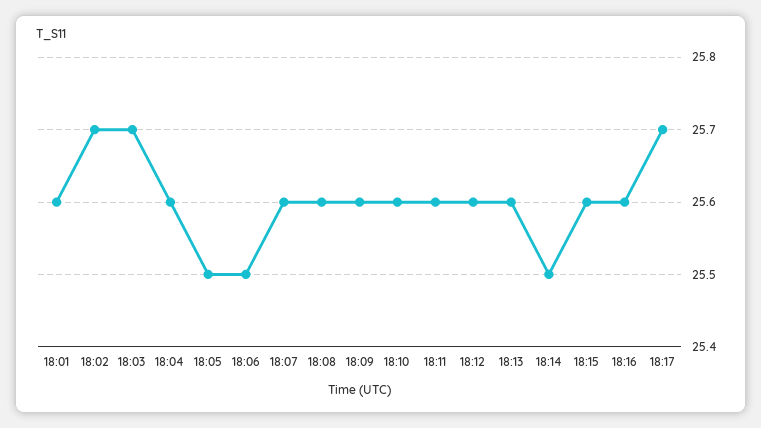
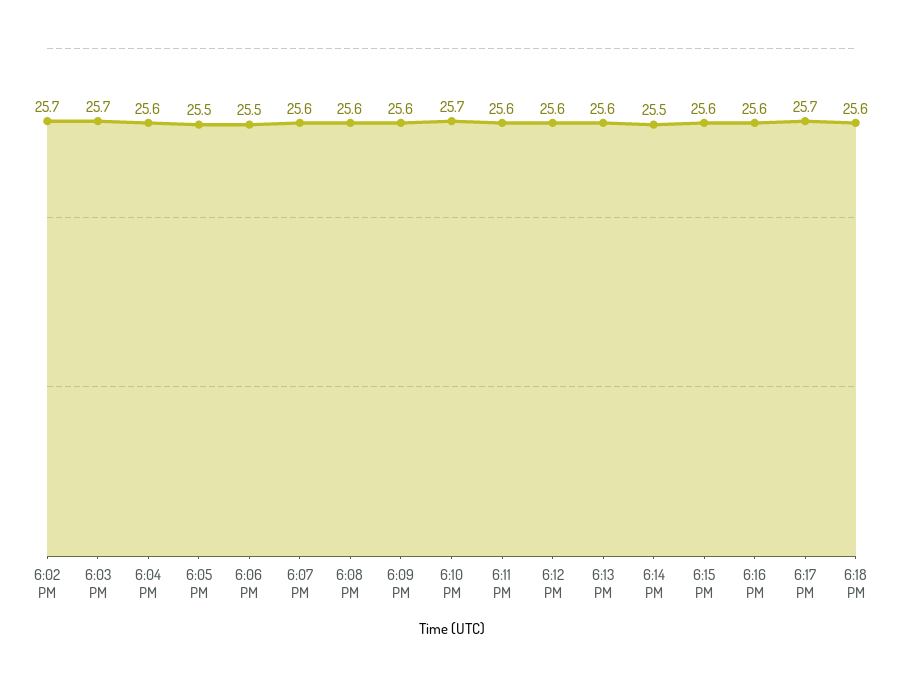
18:01: 25.6 -> none
18:10: 25.6 -> 25.7
6:18 PM: none -> 25.6

